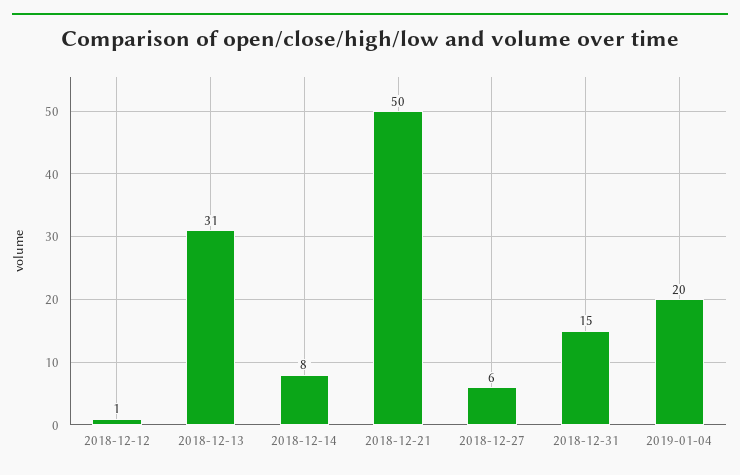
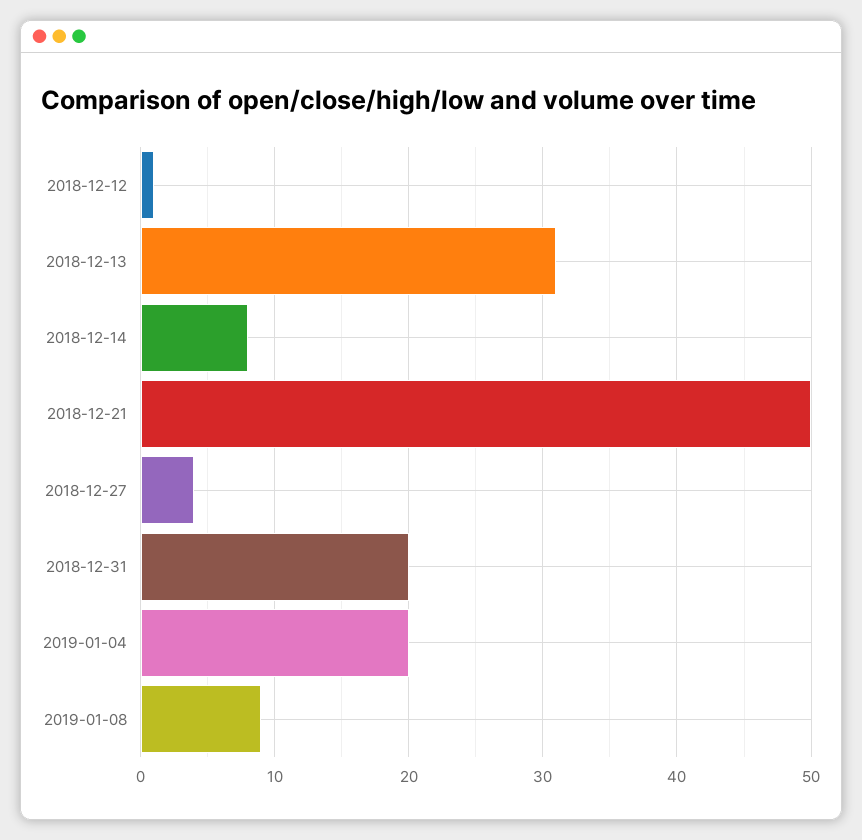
2018-12-27: 6 -> 4
2018-12-31: 15 -> 20
2019-01-08: none -> 9

